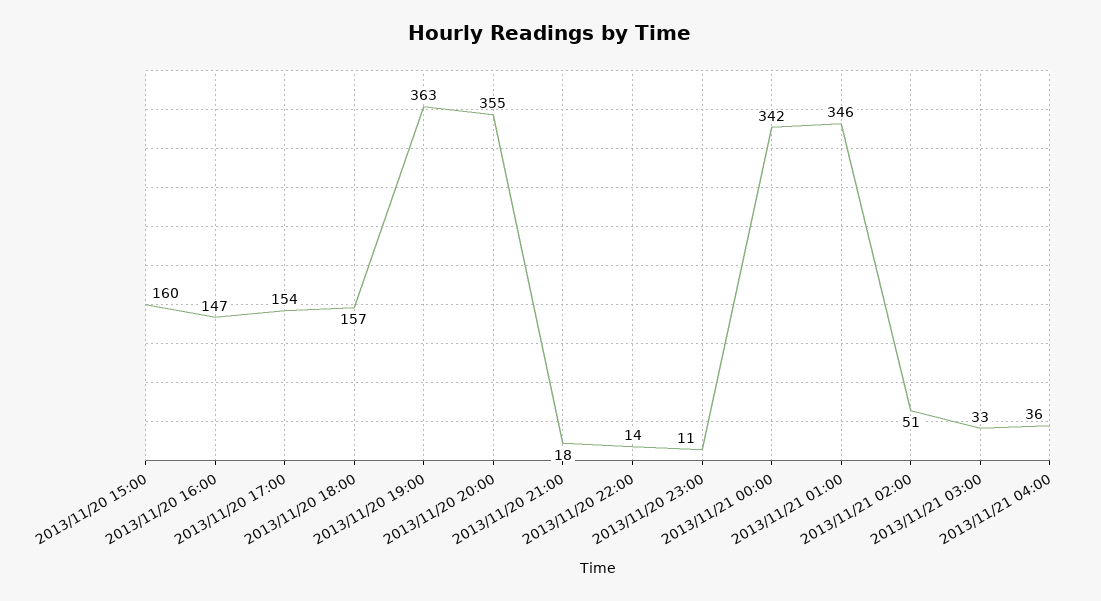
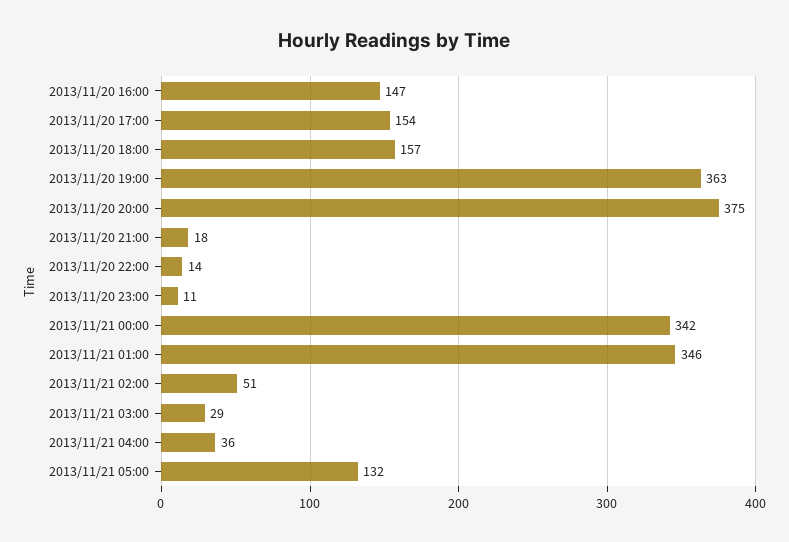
2013/11/20 15:00: 160 -> none
2013/11/20 20:00: 355 -> 375
2013/11/21 03:00: 33 -> 29
2013/11/21 05:00: none -> 132

